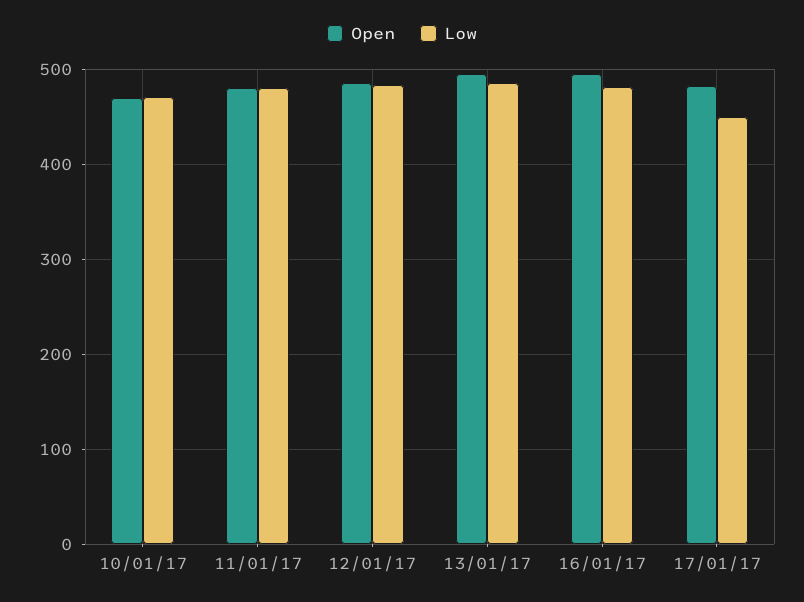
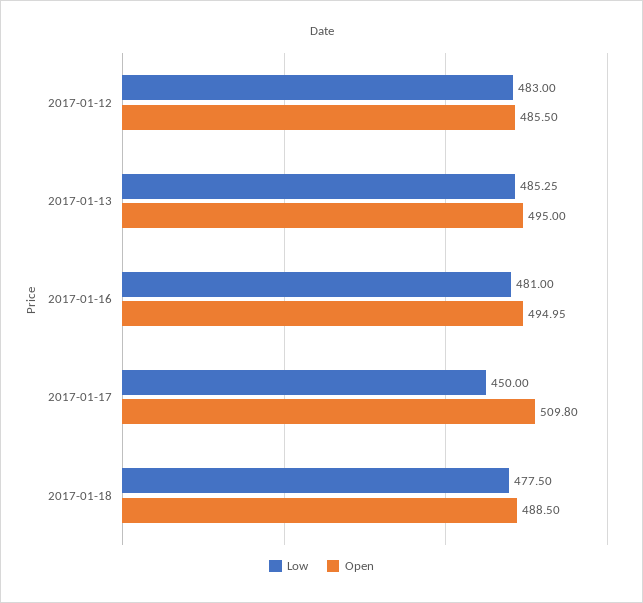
Open, 10/01/17: 470 -> none
Low, 10/01/17: 470 -> none
Open, 11/01/17: 480 -> none
Low, 11/01/17: 480 -> none
Open, 17/01/17: 480 -> 509.8
Low, 2017-01-18: none -> 477.5
Open, 2017-01-18: none -> 488.5

